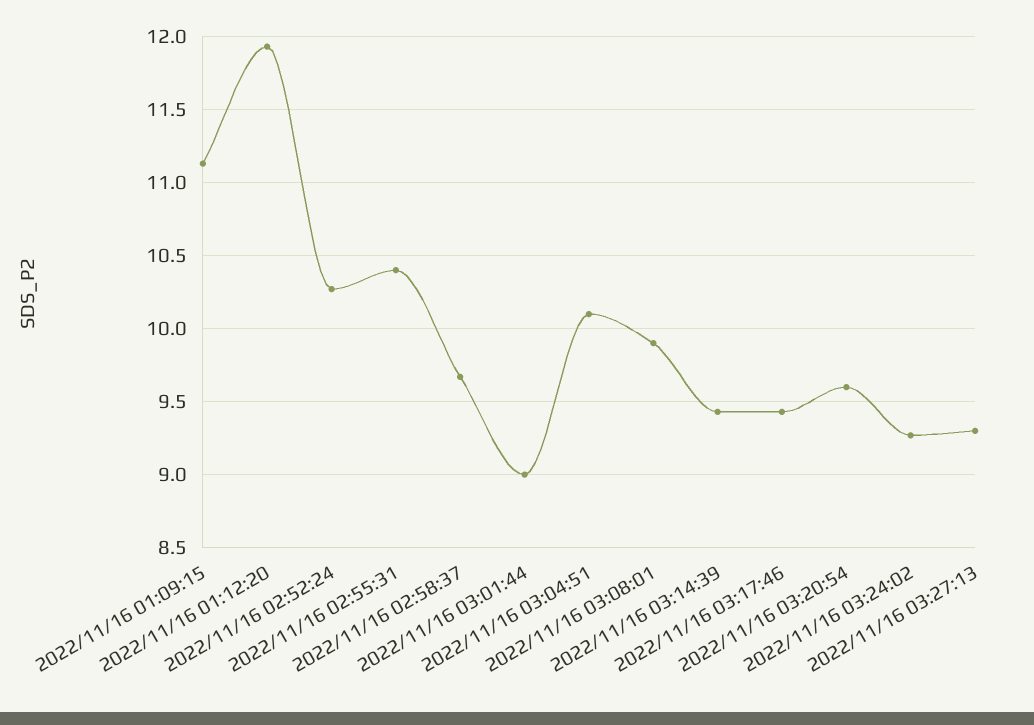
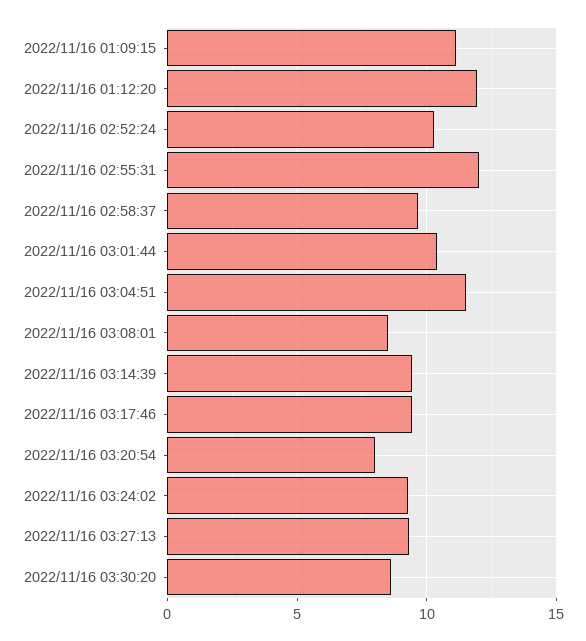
2022/11/16 02:55:31: 10.4 -> 12
2022/11/16 03:01:44: 9 -> 10.5
2022/11/16 03:04:51: 10.1 -> 11.5
2022/11/16 03:08:01: 9.9 -> 8.5
2022/11/16 03:20:54: 9.6 -> 8
2022/11/16 03:30:20: none -> 8.5

